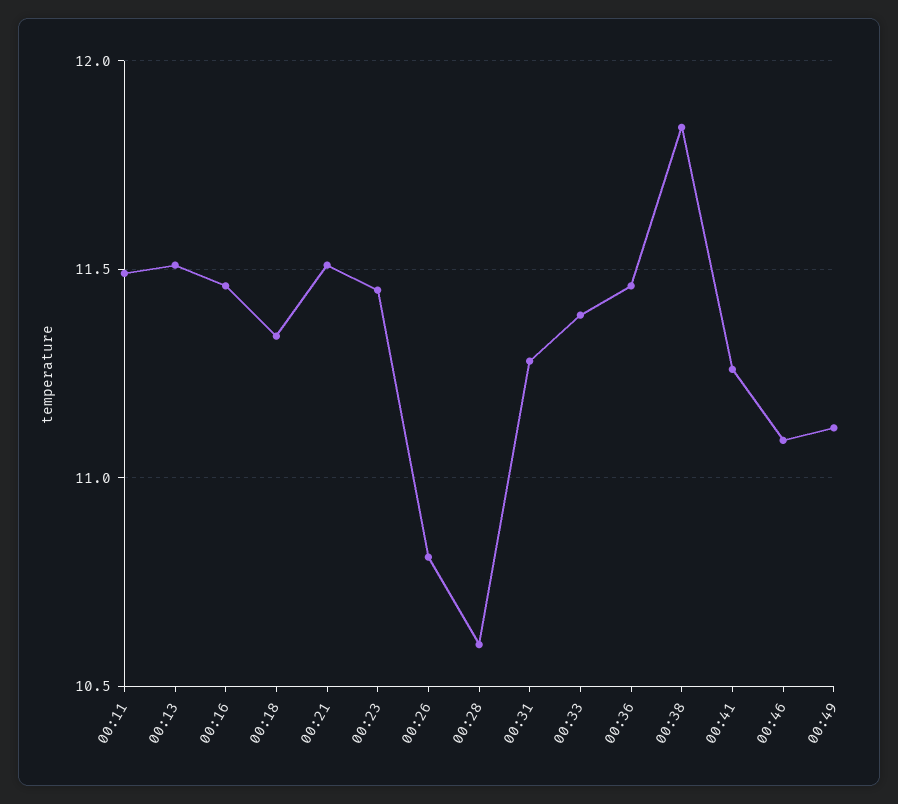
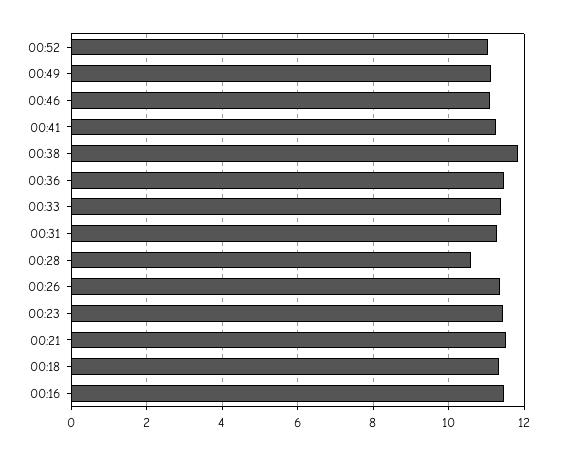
00:11: 11.5 -> none
00:13: 11.5 -> none
00:26: 10.8 -> 11.4
00:52: none -> 11

